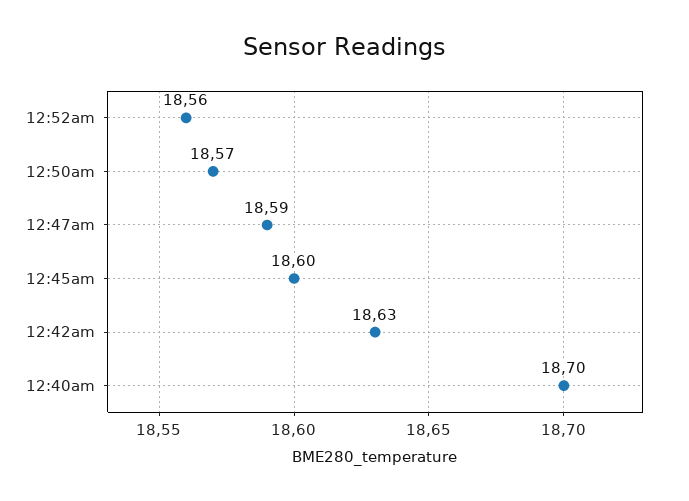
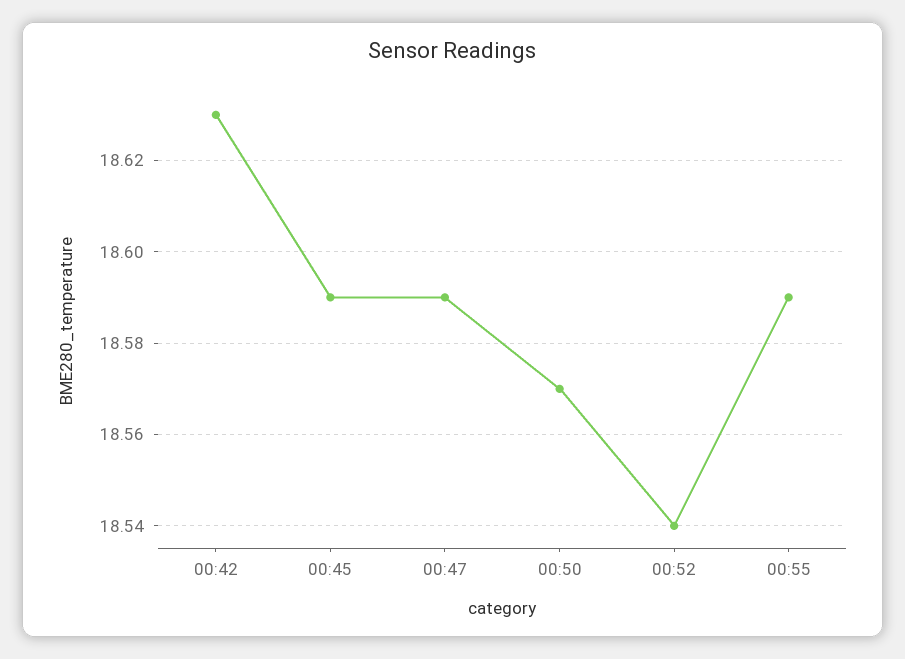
12:52am: 18.56 -> 18.54
12:45am: 18.6 -> 18.59
12:40am: 18.7 -> none
00:55: none -> 18.59

